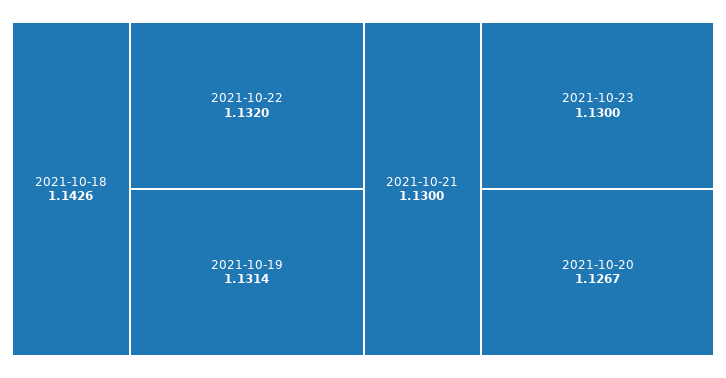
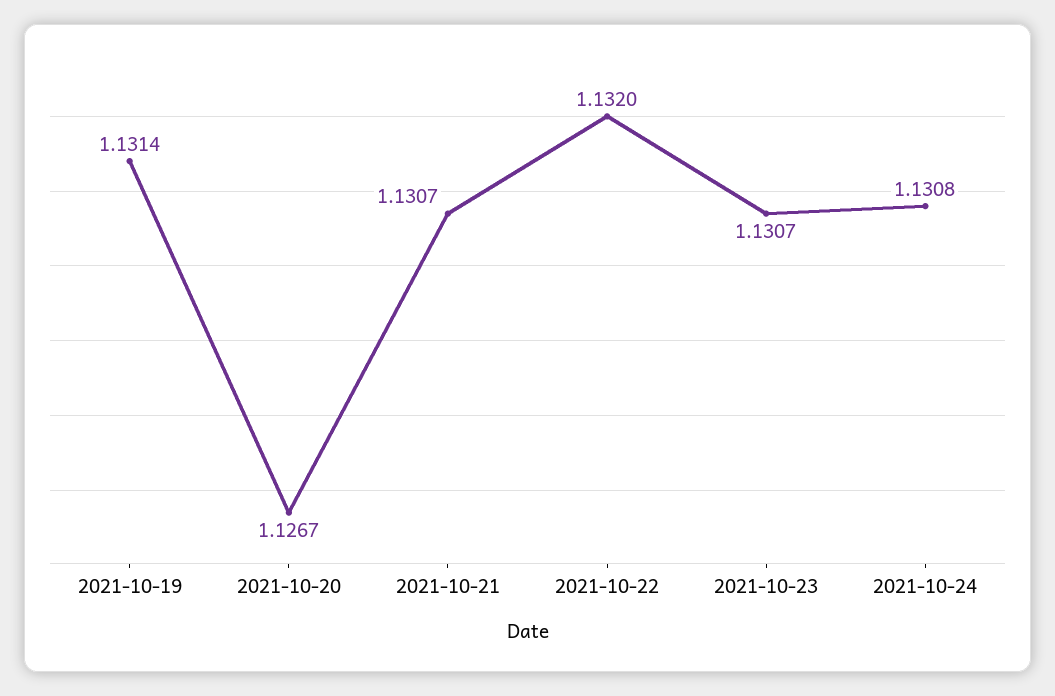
2021-10-18: 1.1426 -> none
2021-10-21: 1.13 -> 1.1307
2021-10-23: 1.13 -> 1.1307
2021-10-24: none -> 1.1308

